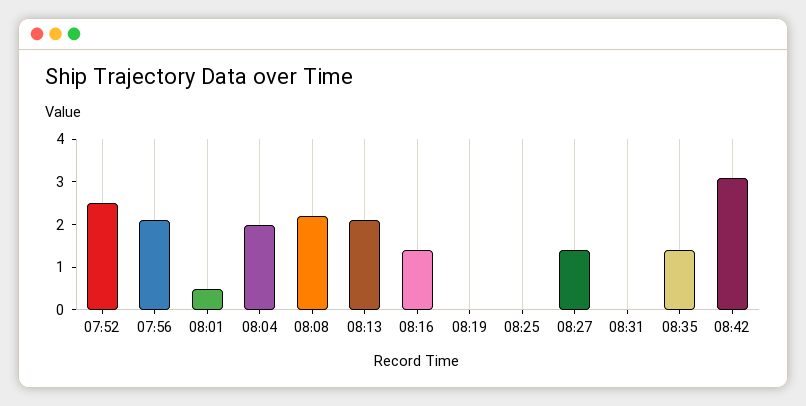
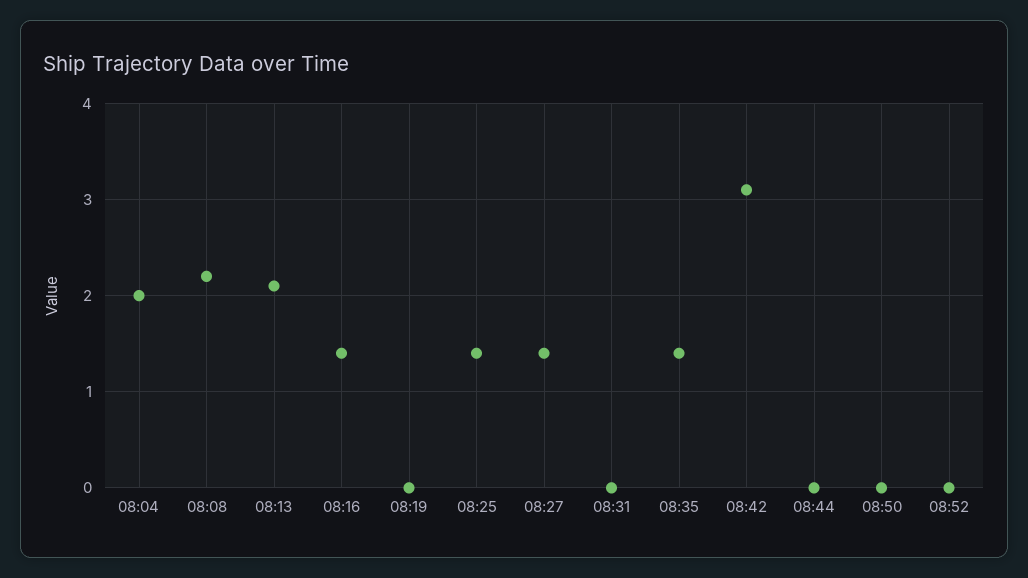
07:52: 2.5 -> none
07:56: 2 -> none
08:01: 0.5 -> none
08:25: 0 -> 1.4
08:44: none -> 0
08:50: none -> 0
08:52: none -> 0

